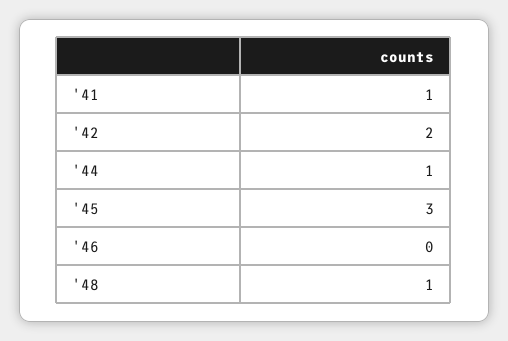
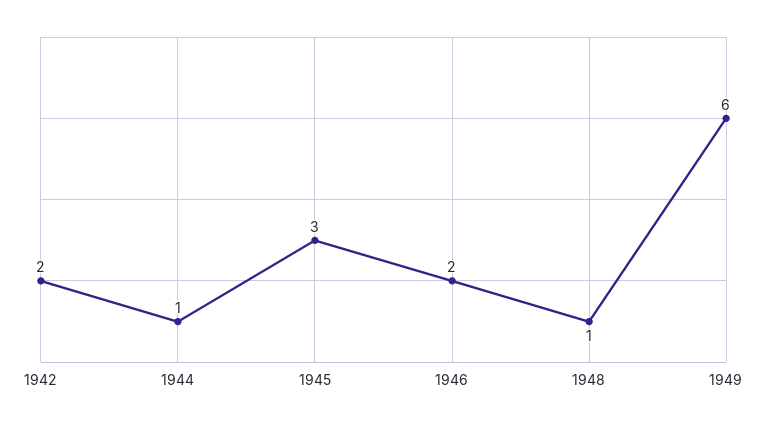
'41: 1 -> none
'46: 0 -> 2
1949: none -> 6

